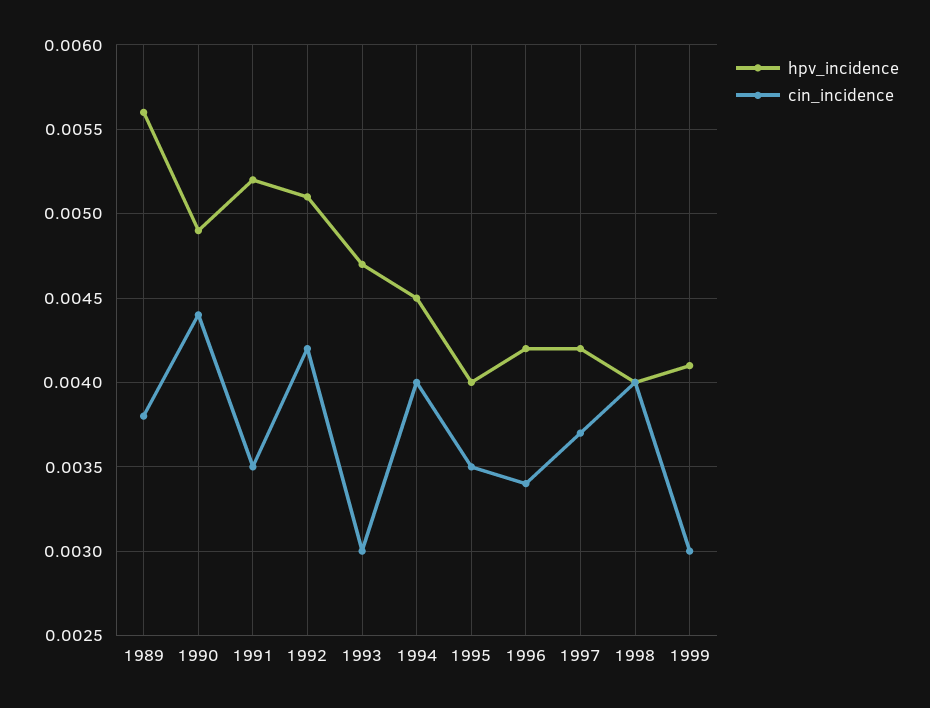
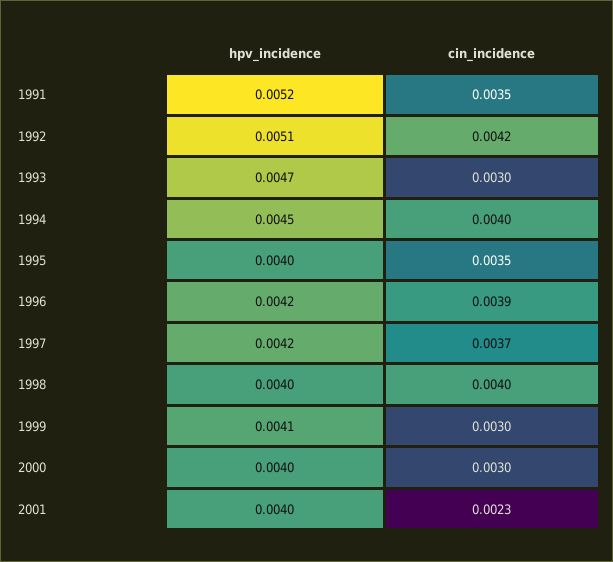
hpv_incidence, 1989: 0.0056 -> none
cin_incidence, 1989: 0.0038 -> none
hpv_incidence, 1990: 0.0049 -> none
cin_incidence, 1990: 0.0044 -> none
cin_incidence, 1996: 0.0034 -> 0.0039
hpv_incidence, 2000: none -> 0.004
cin_incidence, 2000: none -> 0.003
hpv_incidence, 2001: none -> 0.004
cin_incidence, 2001: none -> 0.0023

